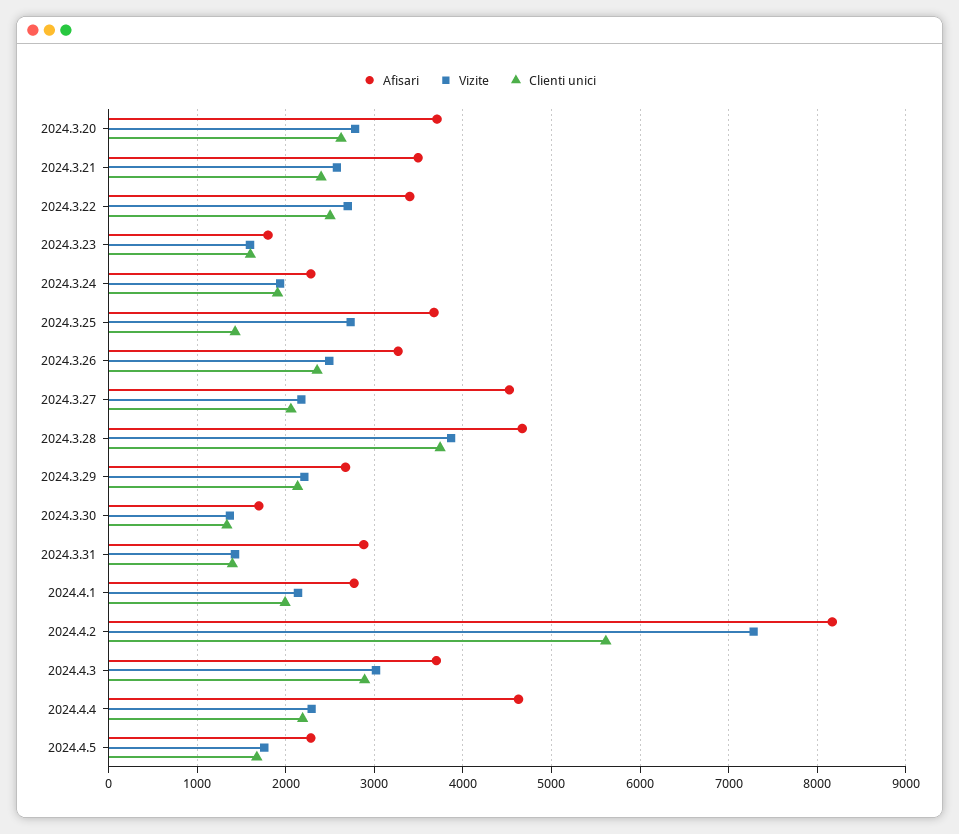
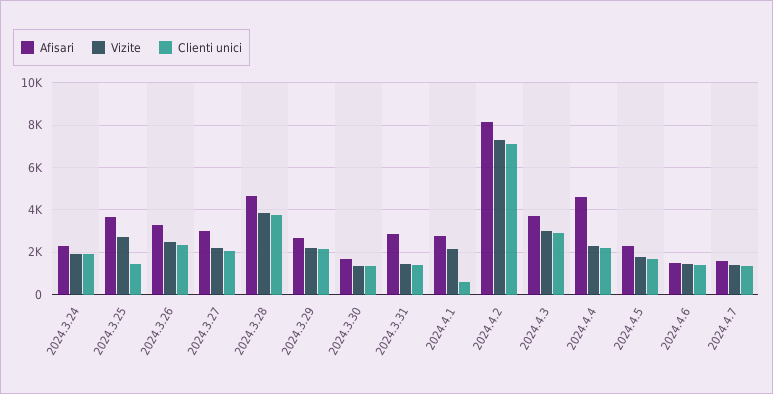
Afisari, 2024.3.20: 3700 -> none
Vizite, 2024.3.20: 2800 -> none
Clienti unici, 2024.3.20: 2600 -> none
Afisari, 2024.3.21: 3500 -> none
Vizite, 2024.3.21: 2600 -> none
Clienti unici, 2024.3.21: 2400 -> none
Afisari, 2024.3.22: 3400 -> none
Vizite, 2024.3.22: 2700 -> none
Clienti unici, 2024.3.22: 2500 -> none
Afisari, 2024.3.23: 1800 -> none
Vizite, 2024.3.23: 1600 -> none
Clienti unici, 2024.3.23: 1600 -> none
Afisari, 2024.3.27: 4500 -> 3000
Clienti unici, 2024.4.1: 2000 -> 500
Clienti unici, 2024.4.2: 5600 -> 7000
Afisari, 2024.4.6: none -> 1500
Vizite, 2024.4.6: none -> 1500
Clienti unici, 2024.4.6: none -> 1500
Afisari, 2024.4.7: none -> 1500
Vizite, 2024.4.7: none -> 1500
Clienti unici, 2024.4.7: none -> 1500

